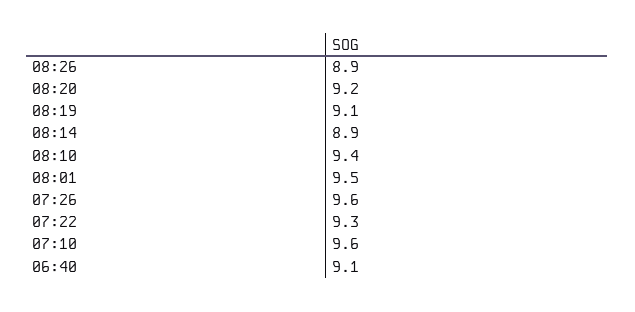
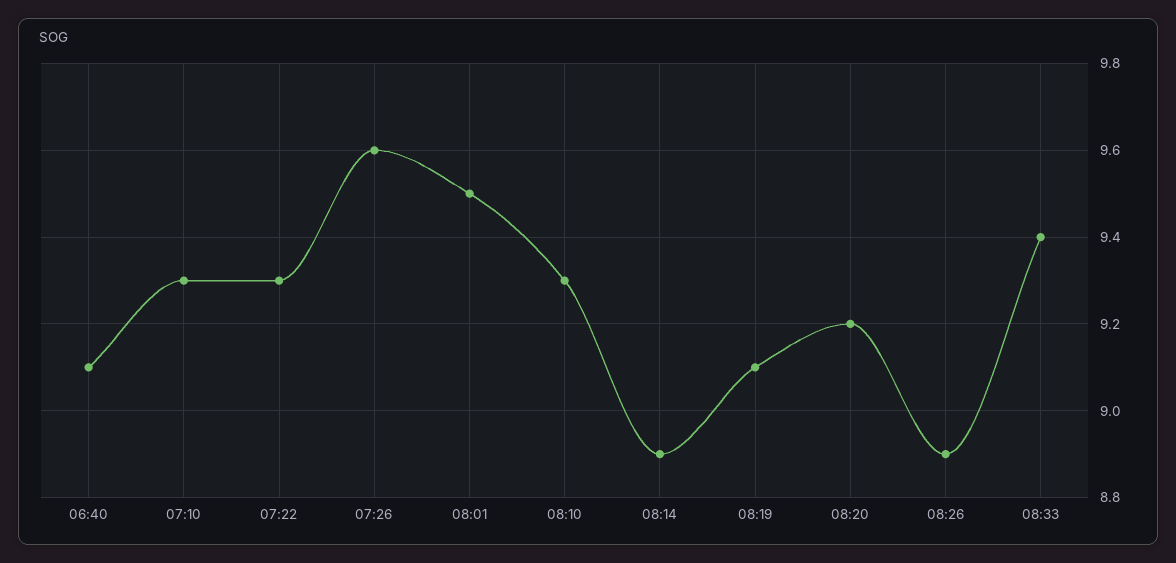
08:10: 9.4 -> 9.3
07:10: 9.6 -> 9.3
08:33: none -> 9.4

